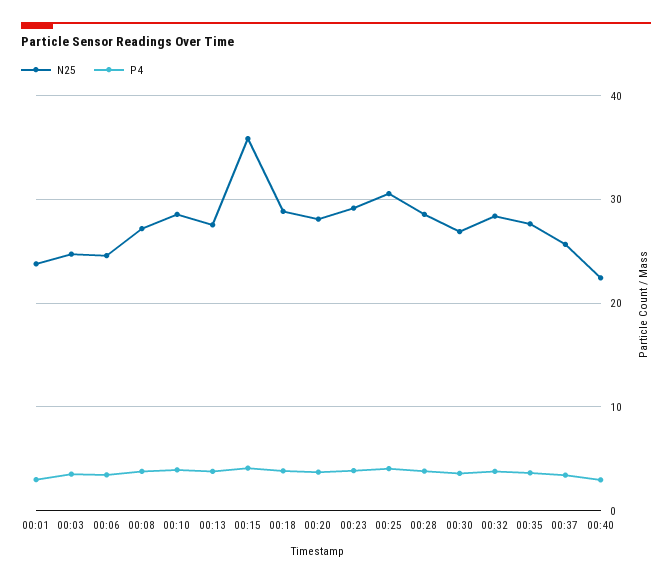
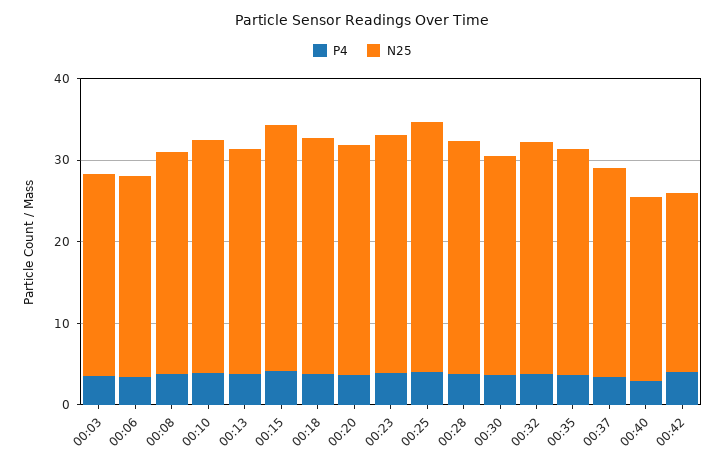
N25, 00:01: 24 -> none
P4, 00:01: 3 -> none
N25, 00:15: 36 -> 30
P4, 00:42: none -> 4
N25, 00:42: none -> 22

